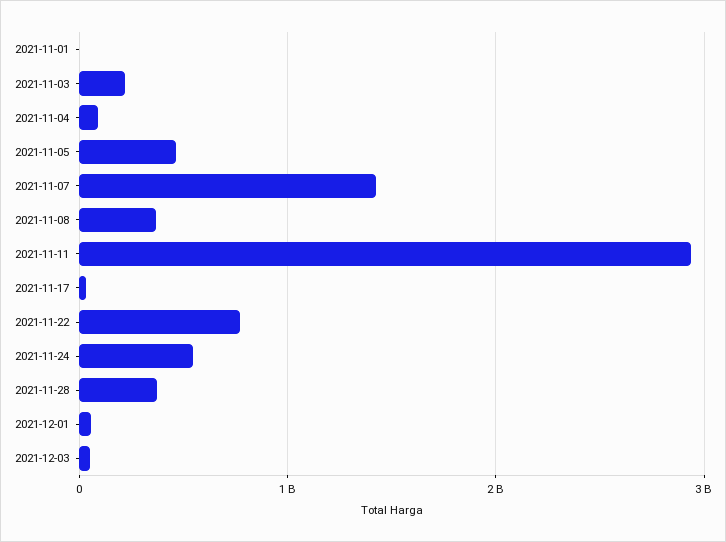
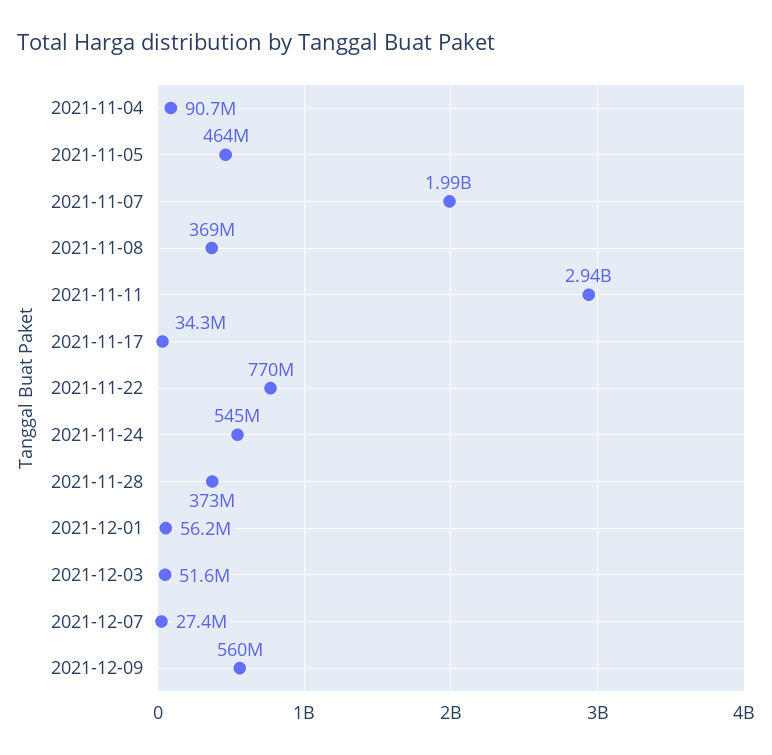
2021-11-01: 0 -> none
2021-11-03: 200000000 -> none
2021-11-07: 1400000000 -> 1990000000
2021-12-07: none -> 27400000
2021-12-09: none -> 560000000

